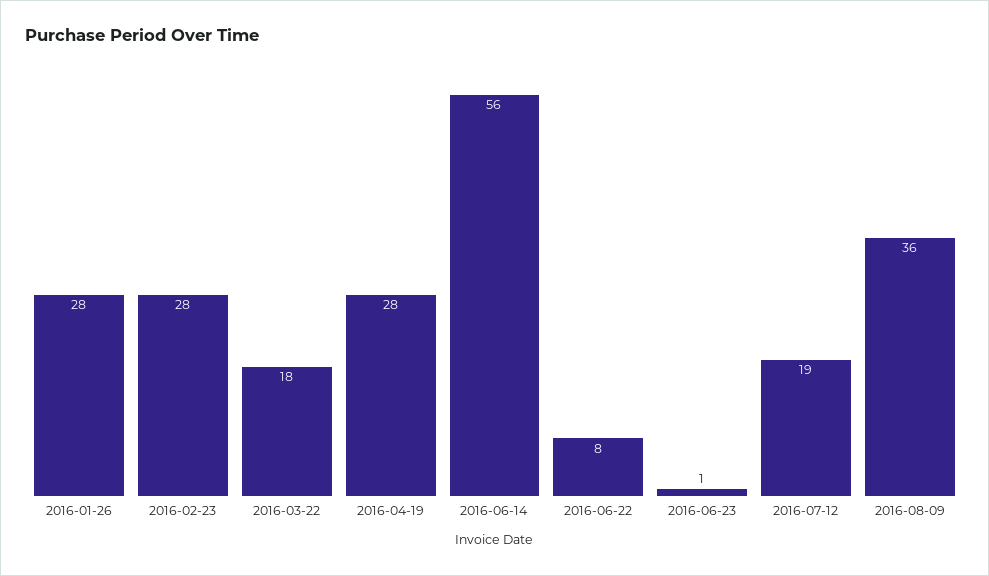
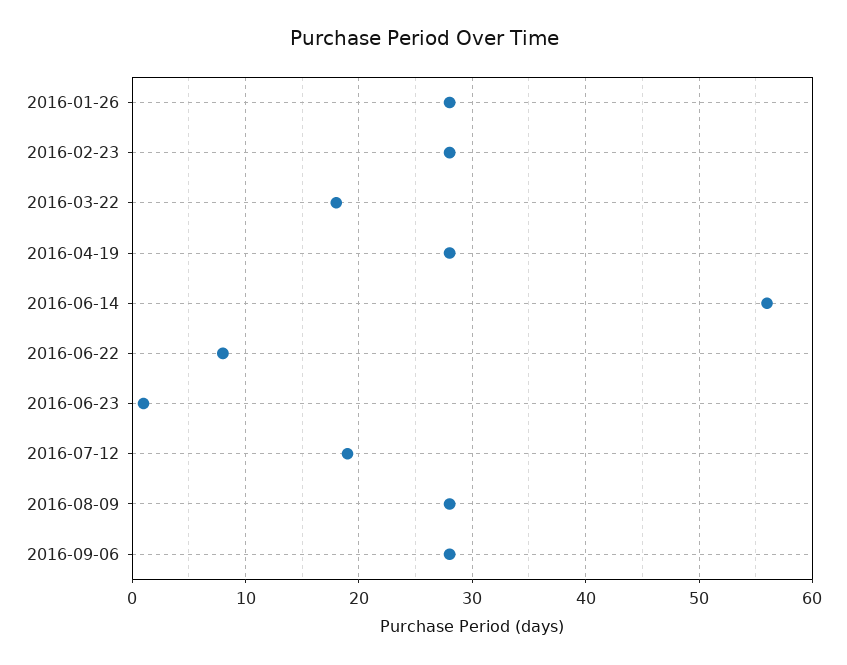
2016-08-09: 36 -> 28
2016-09-06: none -> 28

